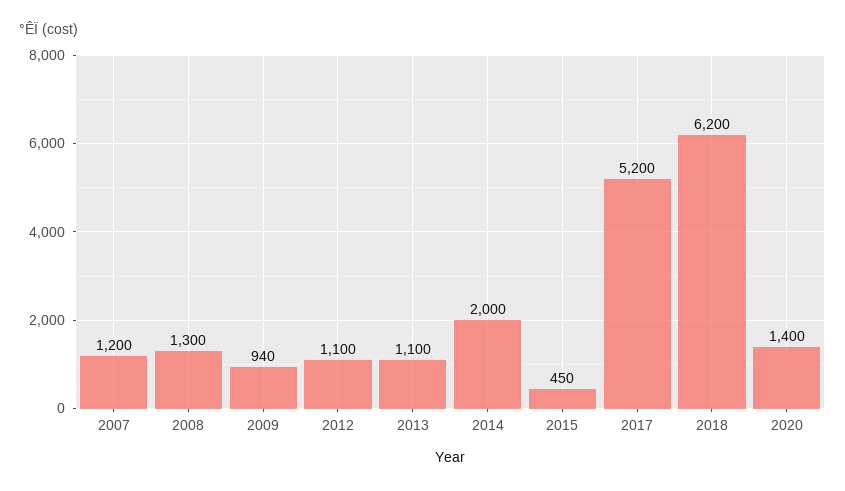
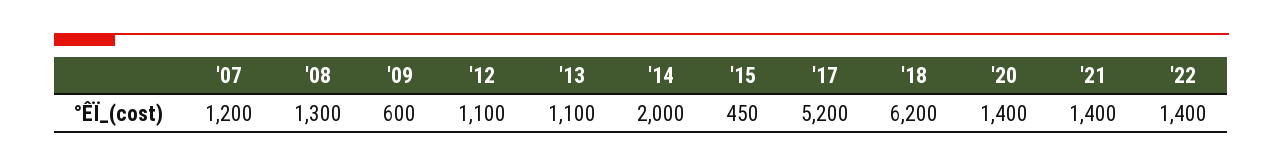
2009: 940 -> 600
'21: none -> 1400
'22: none -> 1400

